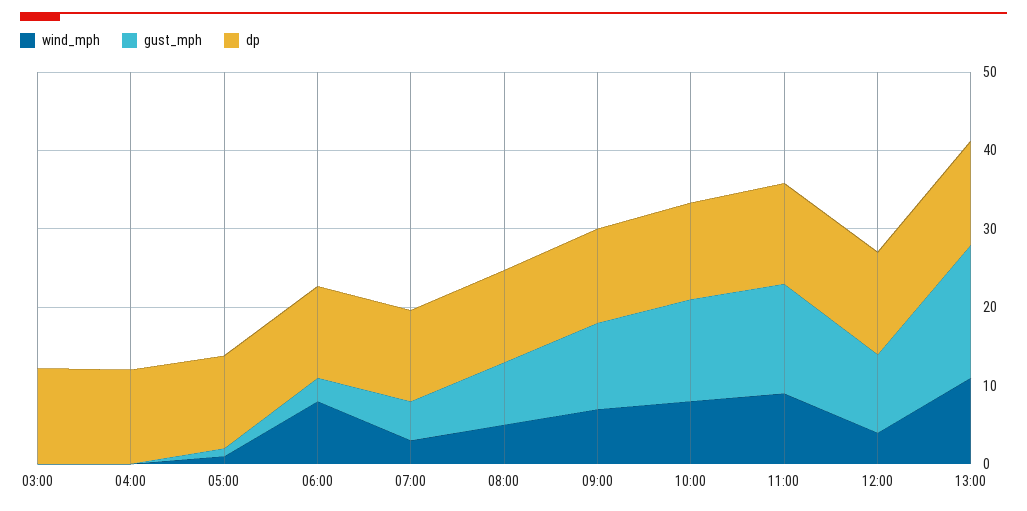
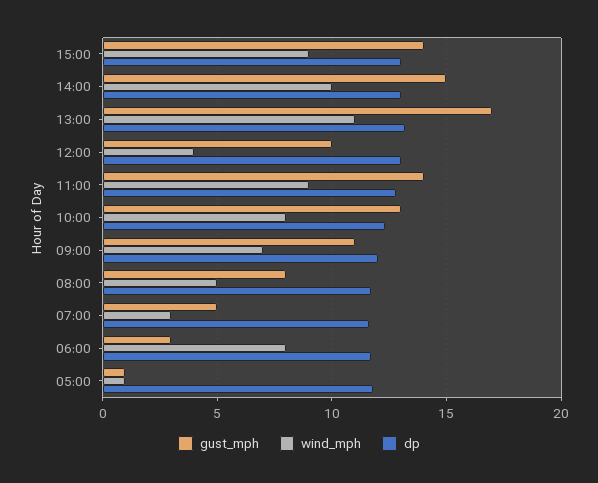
wind_mph, 03:00: 0 -> none
gust_mph, 03:00: 0 -> none
dp, 03:00: 12 -> none
wind_mph, 04:00: 0 -> none
gust_mph, 04:00: 0 -> none
dp, 04:00: 12 -> none
gust_mph, 15:00: none -> 14
wind_mph, 15:00: none -> 9
dp, 15:00: none -> 13
gust_mph, 14:00: none -> 15
wind_mph, 14:00: none -> 10
dp, 14:00: none -> 13

